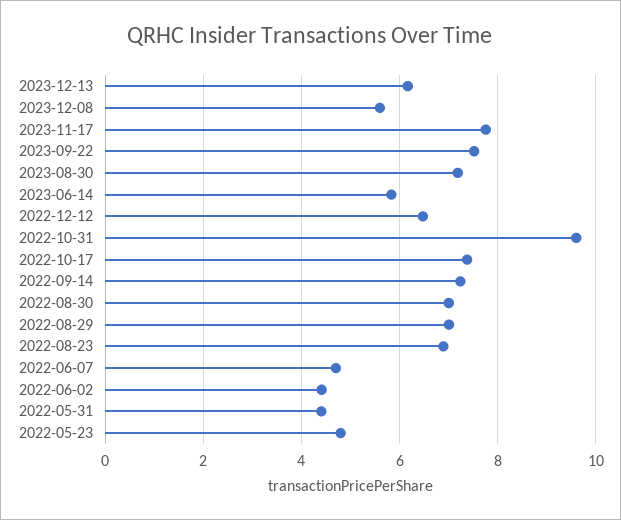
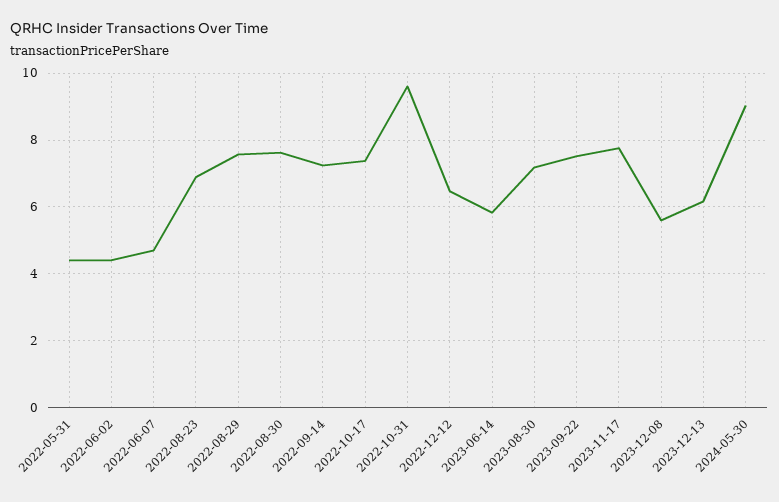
2022-08-30: 7 -> 7.6
2022-08-29: 7 -> 7.6
2022-05-23: 4.8 -> none
2024-05-30: none -> 9

